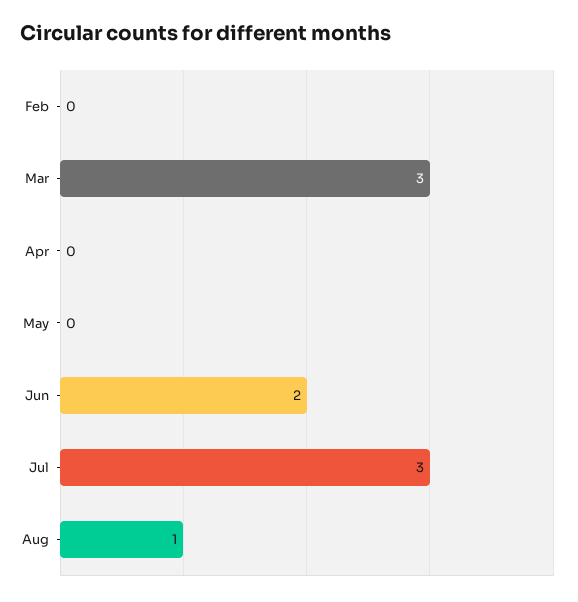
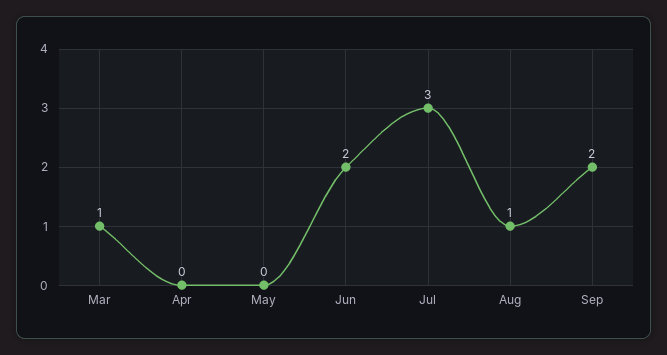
Feb: 0 -> none
Mar: 3 -> 1
Sep: none -> 2

